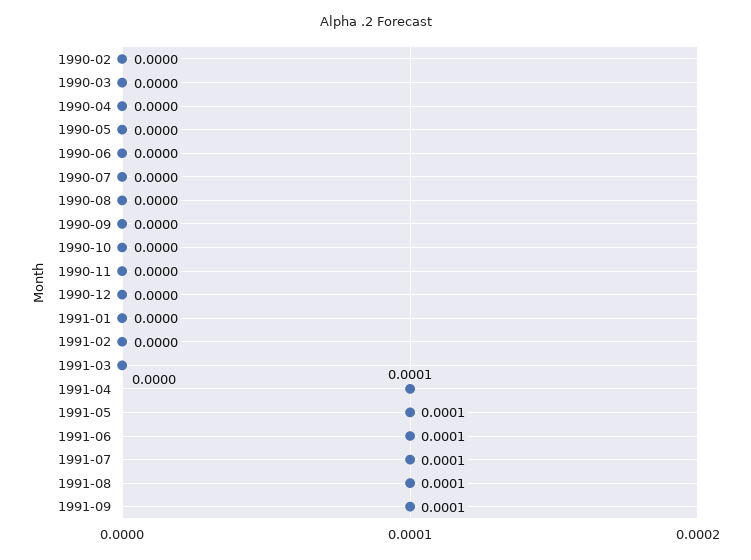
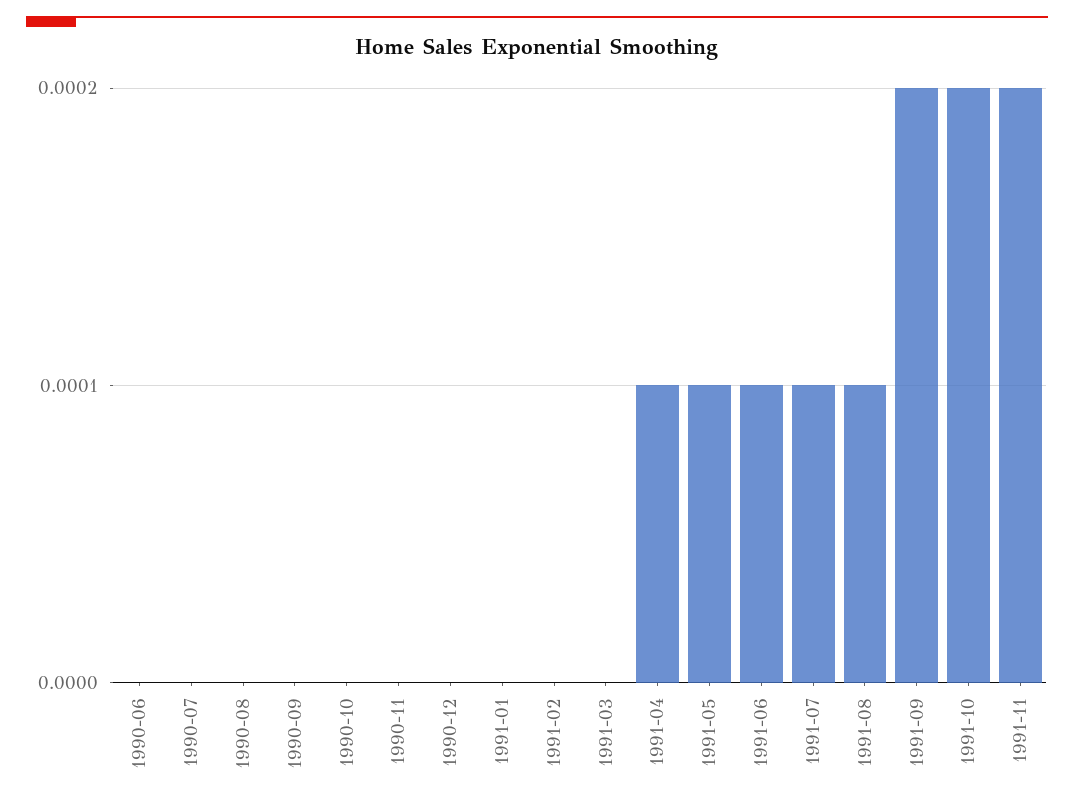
1990-02: 0 -> none
1990-03: 0 -> none
1990-04: 0 -> none
1990-05: 0 -> none
1991-09: 0.0001 -> 0.0002
1991-10: none -> 0.0002
1991-11: none -> 0.0002

